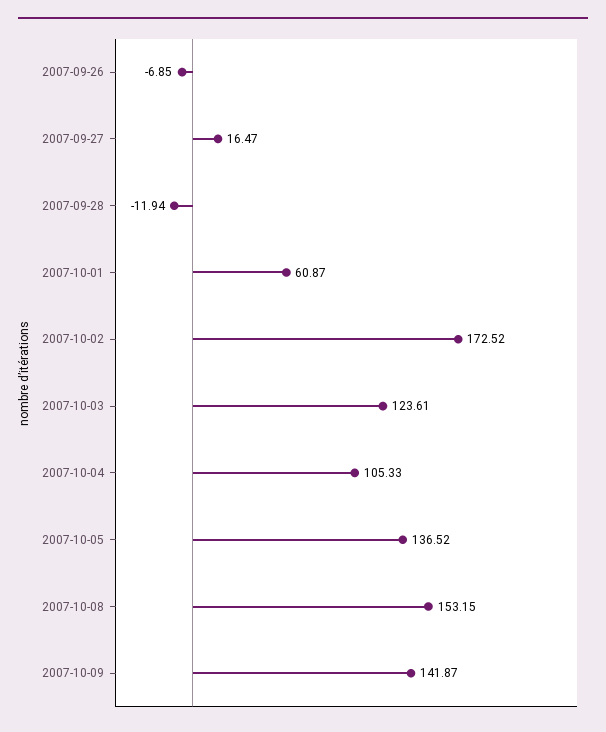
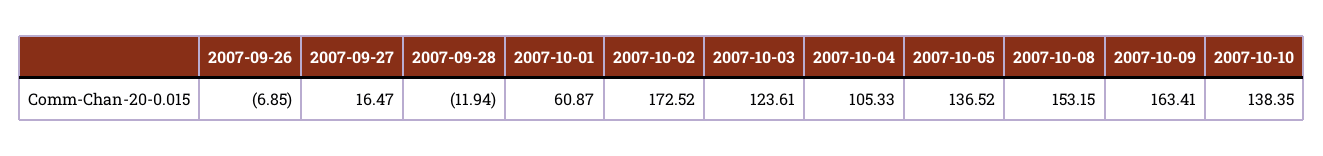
2007-10-09: 141.87 -> 163.41
2007-10-10: none -> 138.35

